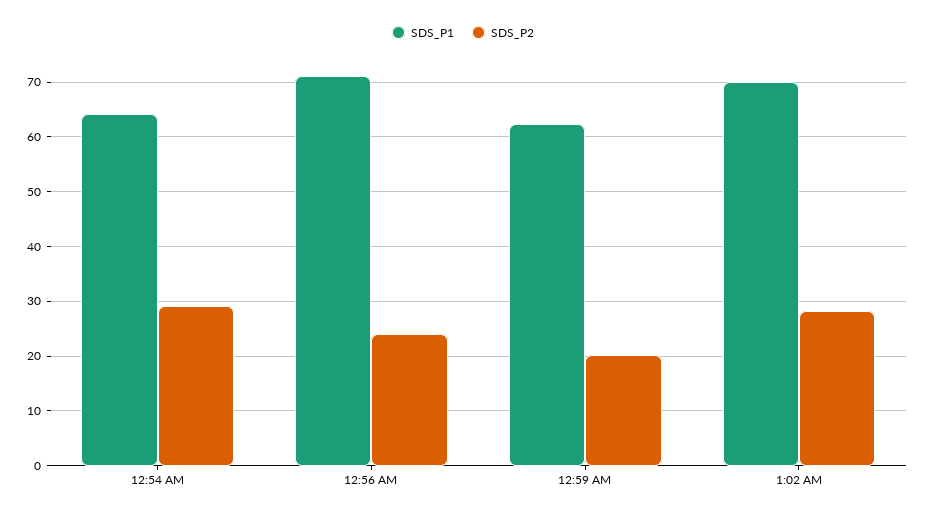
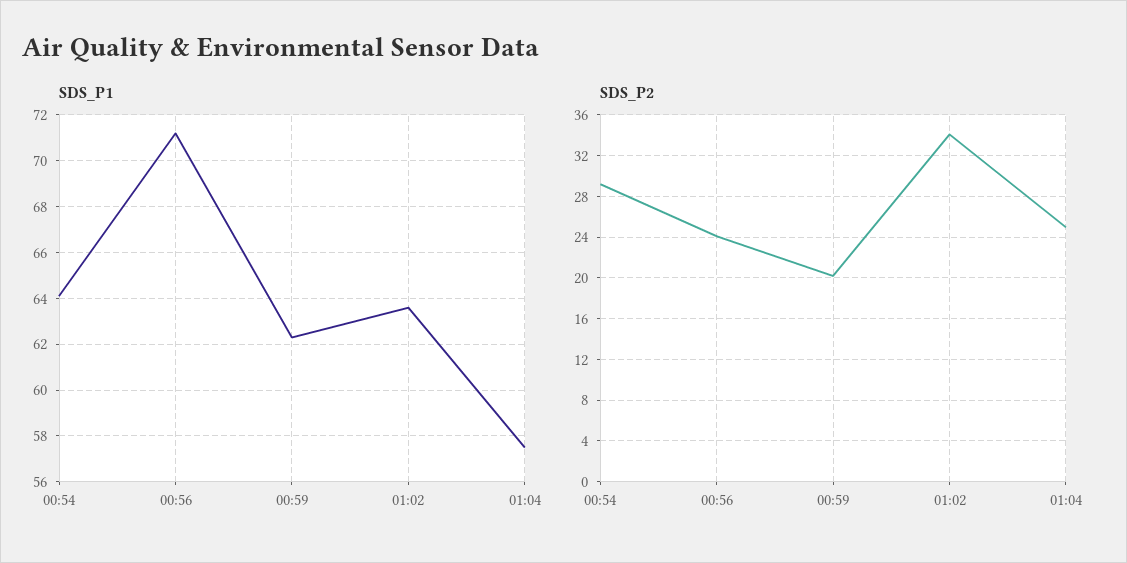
SDS_P1, 1:02 AM: 70 -> 63.5
SDS_P2, 1:02 AM: 28 -> 34
SDS_P1, 01:04: none -> 57.5
SDS_P2, 01:04: none -> 25

